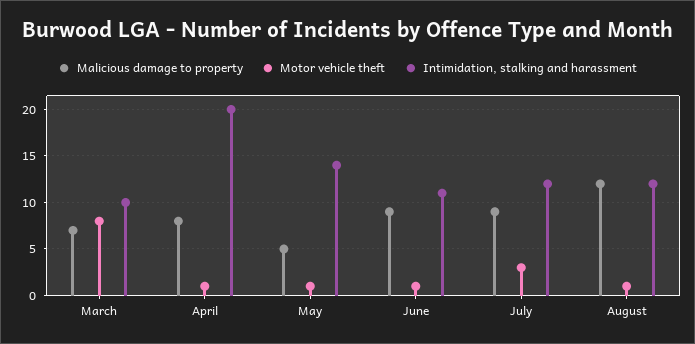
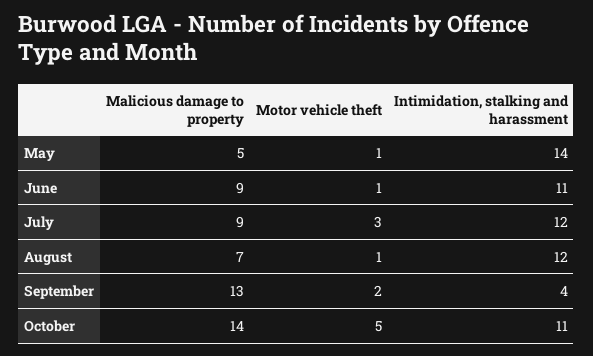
Malicious damage to property, March: 7 -> none
Motor vehicle theft, March: 8 -> none
Intimidation, stalking and harassment, March: 10 -> none
Malicious damage to property, April: 8 -> none
Motor vehicle theft, April: 1 -> none
Intimidation, stalking and harassment, April: 20 -> none
Malicious damage to property, August: 12 -> 7
Malicious damage to property, September: none -> 13
Motor vehicle theft, September: none -> 2
Intimidation, stalking and harassment, September: none -> 4
Malicious damage to property, October: none -> 14
Motor vehicle theft, October: none -> 5
Intimidation, stalking and harassment, October: none -> 11

